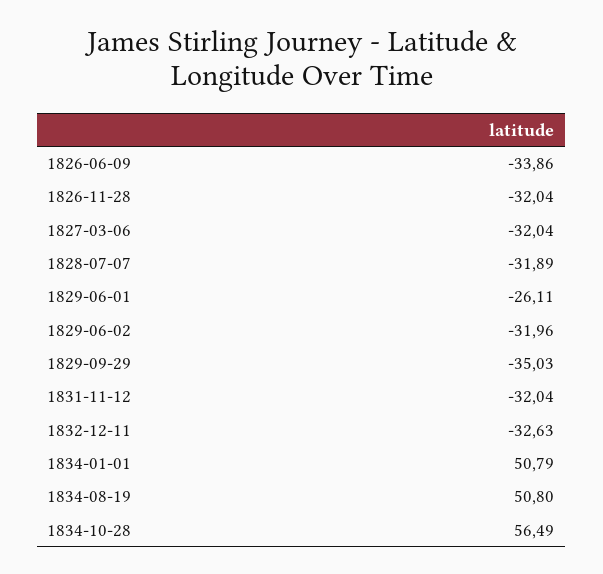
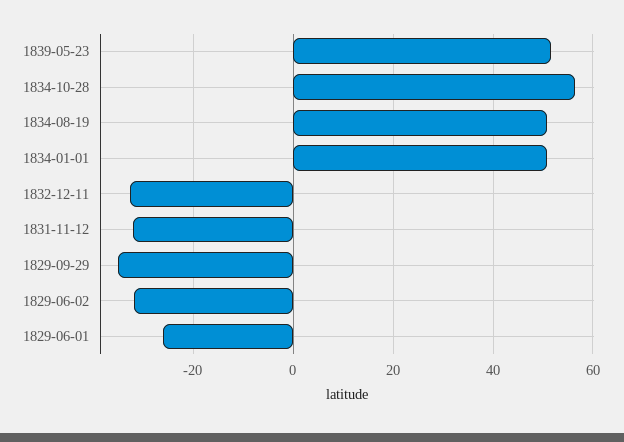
1826-06-09: -33.86 -> none
1826-11-28: -32.04 -> none
1827-03-06: -32.04 -> none
1828-07-07: -31.89 -> none
1839-05-23: none -> 52

